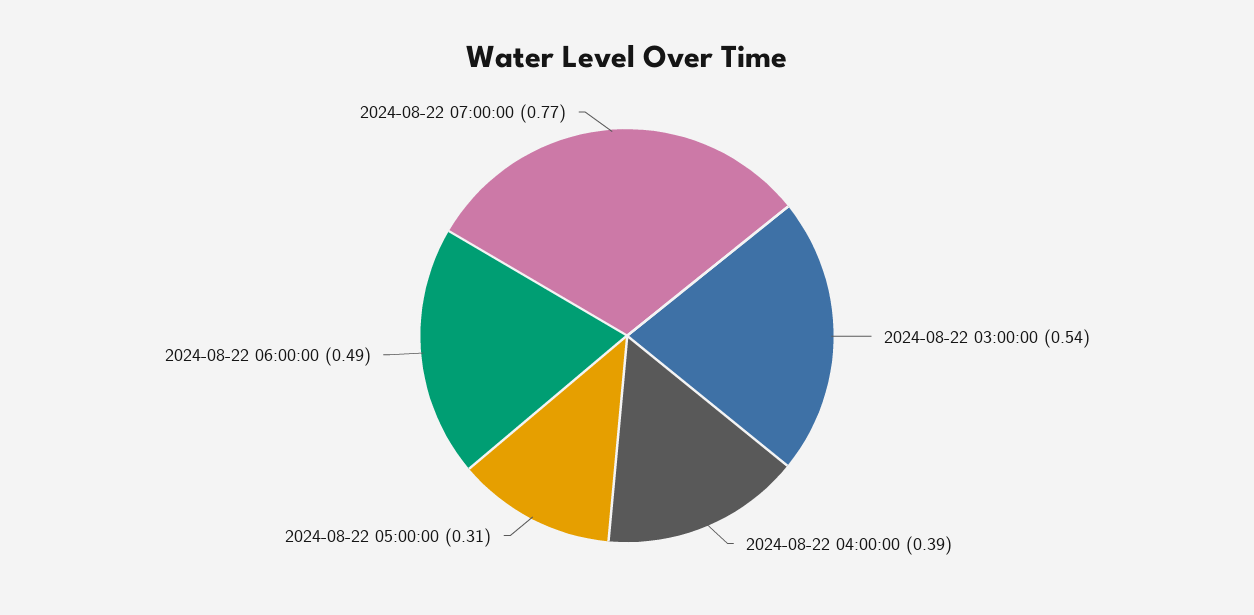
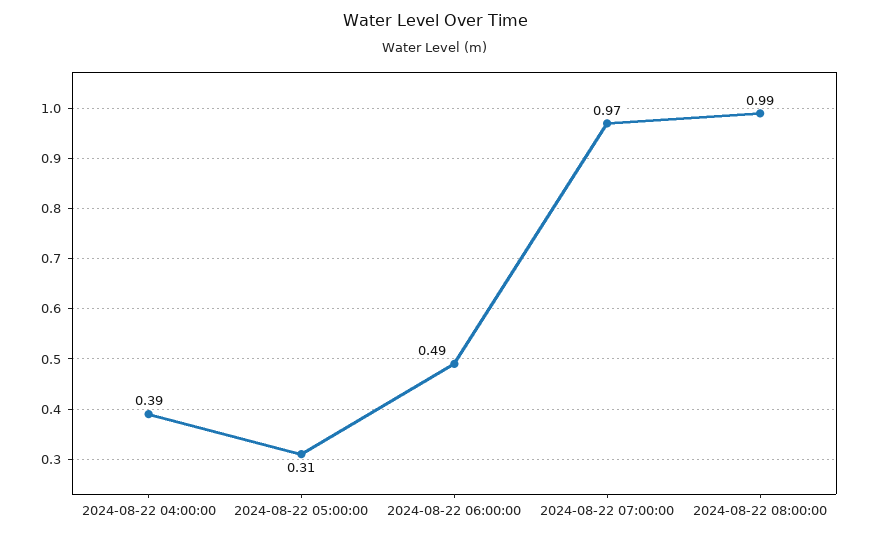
2024-08-22 03:00:00: 0.54 -> none
2024-08-22 07:00:00: 0.77 -> 0.97
2024-08-22 08:00:00: none -> 0.99

